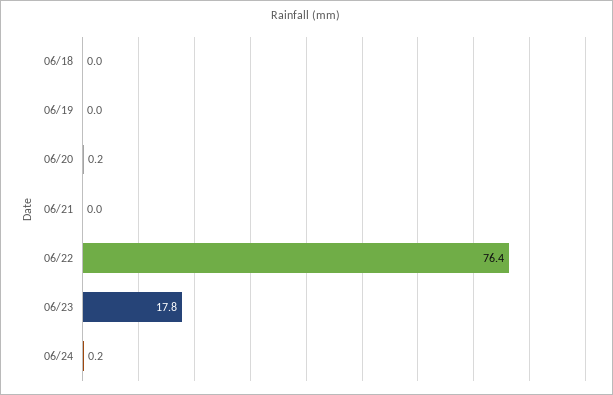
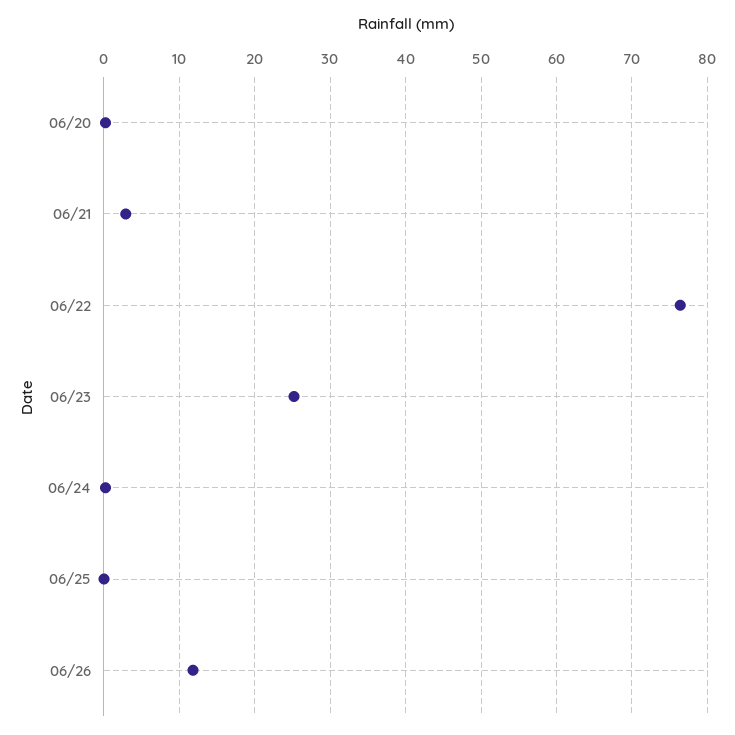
06/18: 0 -> none
06/19: 0 -> none
06/21: 0 -> 3
06/23: 17.8 -> 25
06/25: none -> 0
06/26: none -> 12

